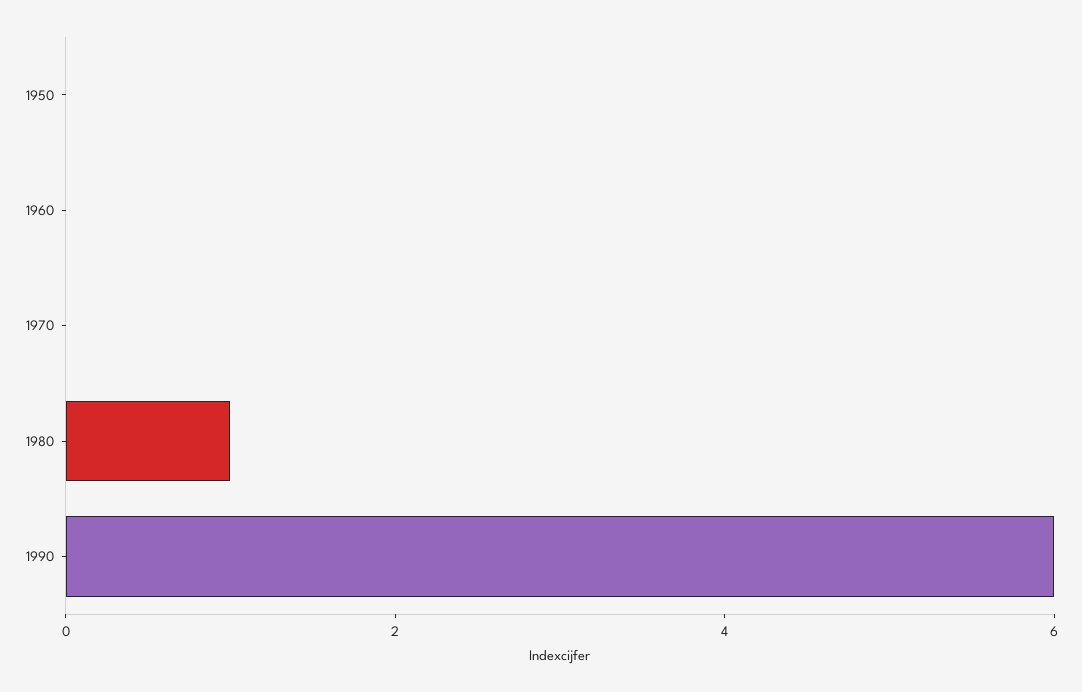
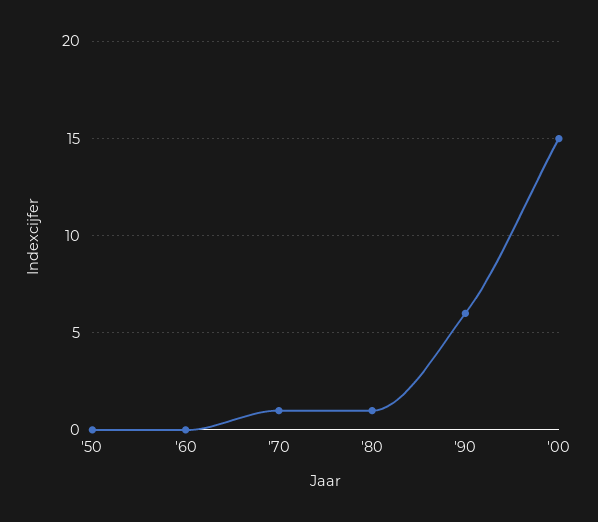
1970: 0 -> 1
'00: none -> 15

